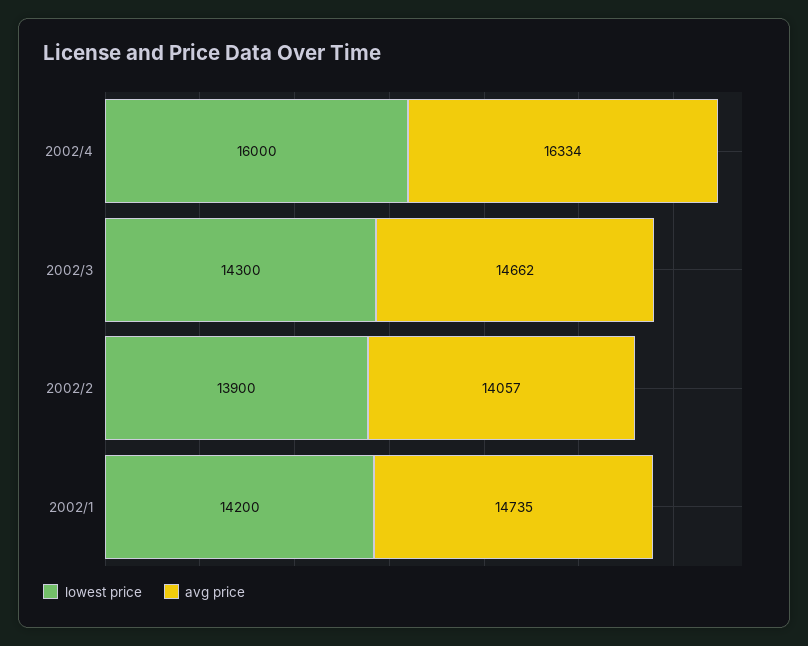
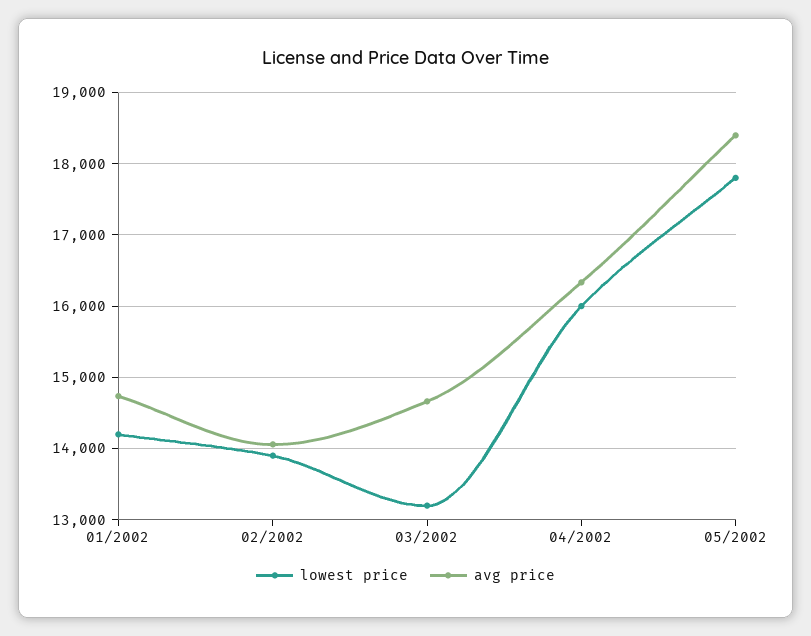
lowest price, 2002/3: 14300 -> 13200
lowest price, 05/2002: none -> 17800
avg price, 05/2002: none -> 18400

